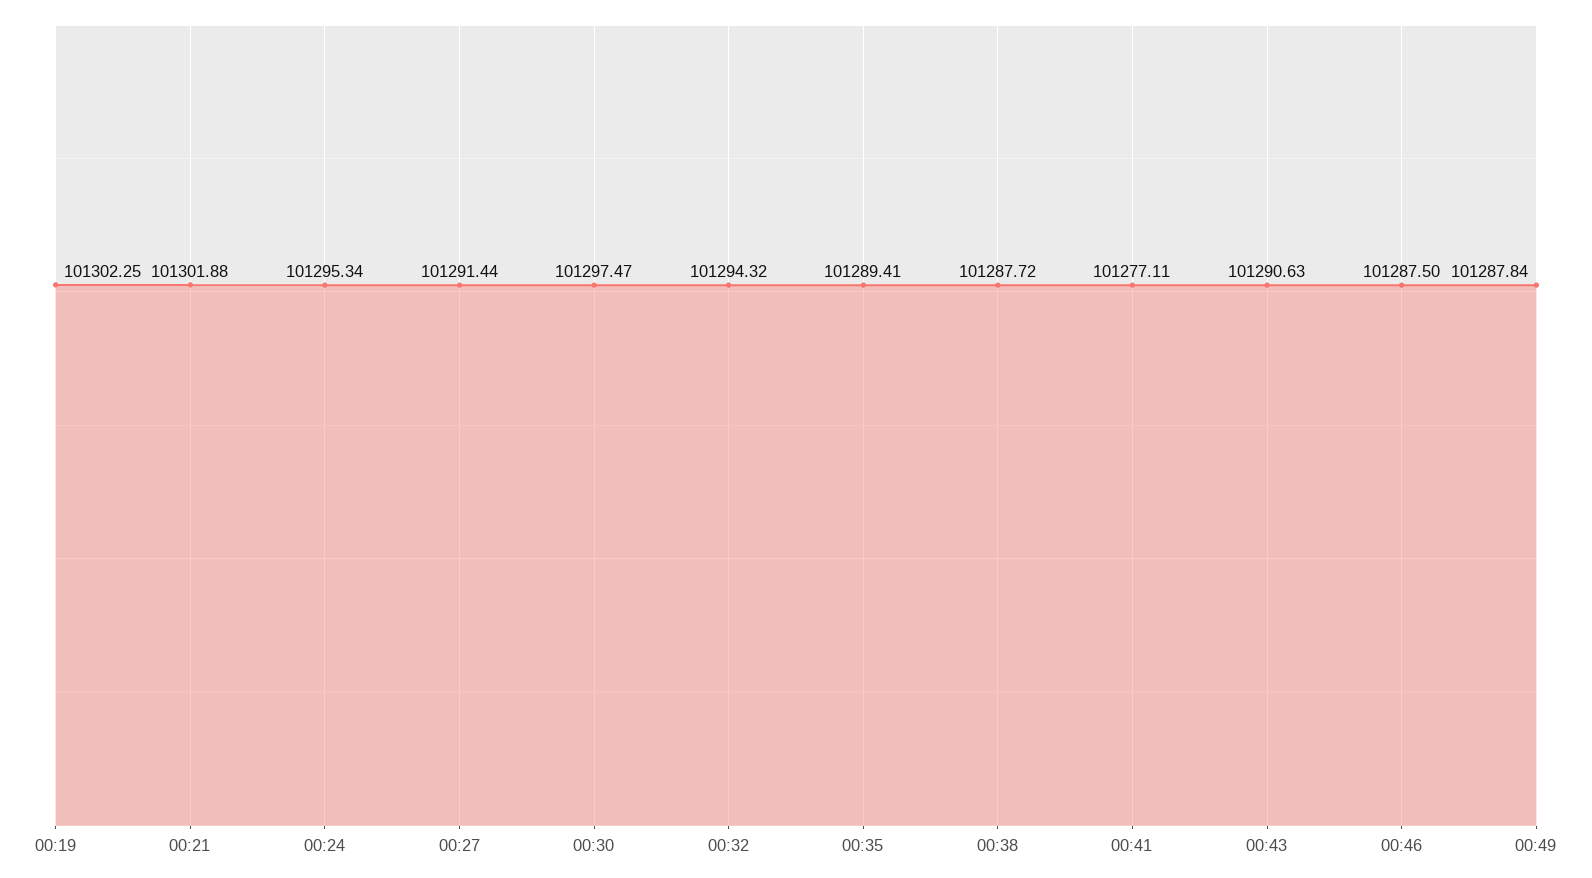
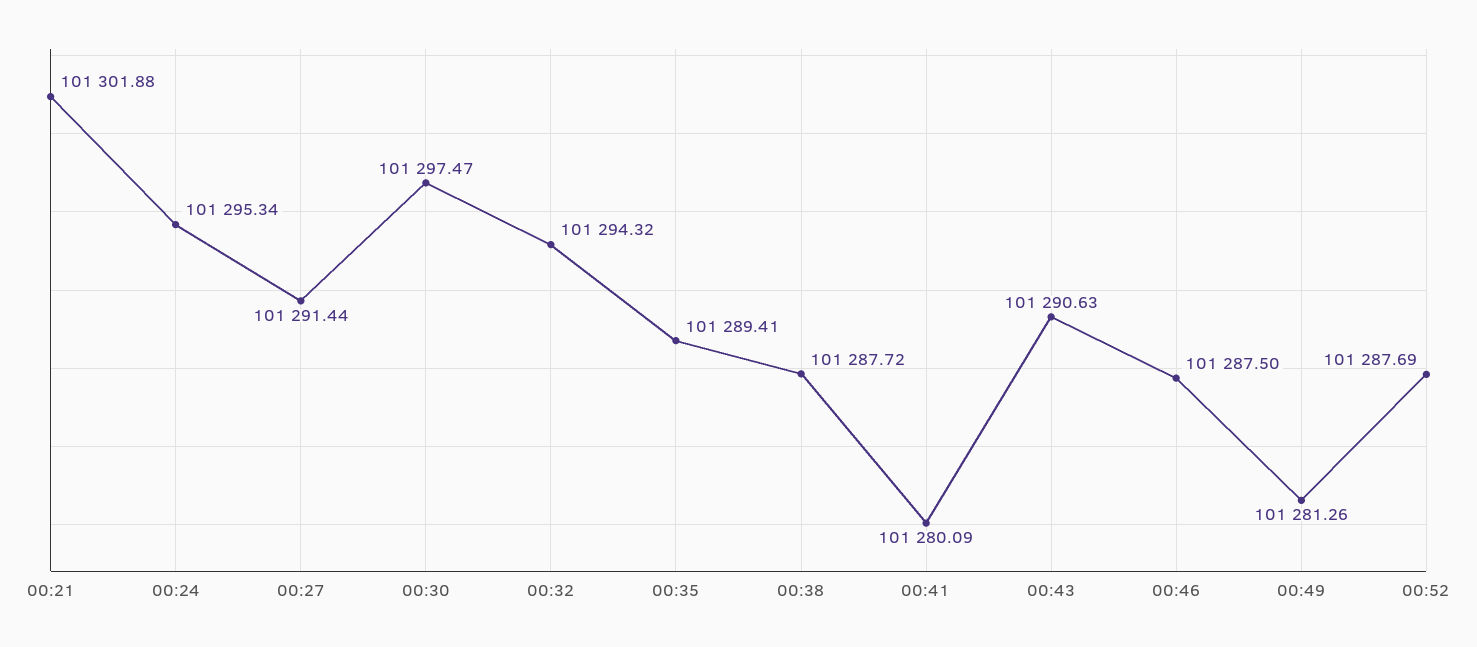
00:19: 101302.25 -> none
00:41: 101277.11 -> 101280.09
00:49: 101287.84 -> 101281.26
00:52: none -> 101287.69

